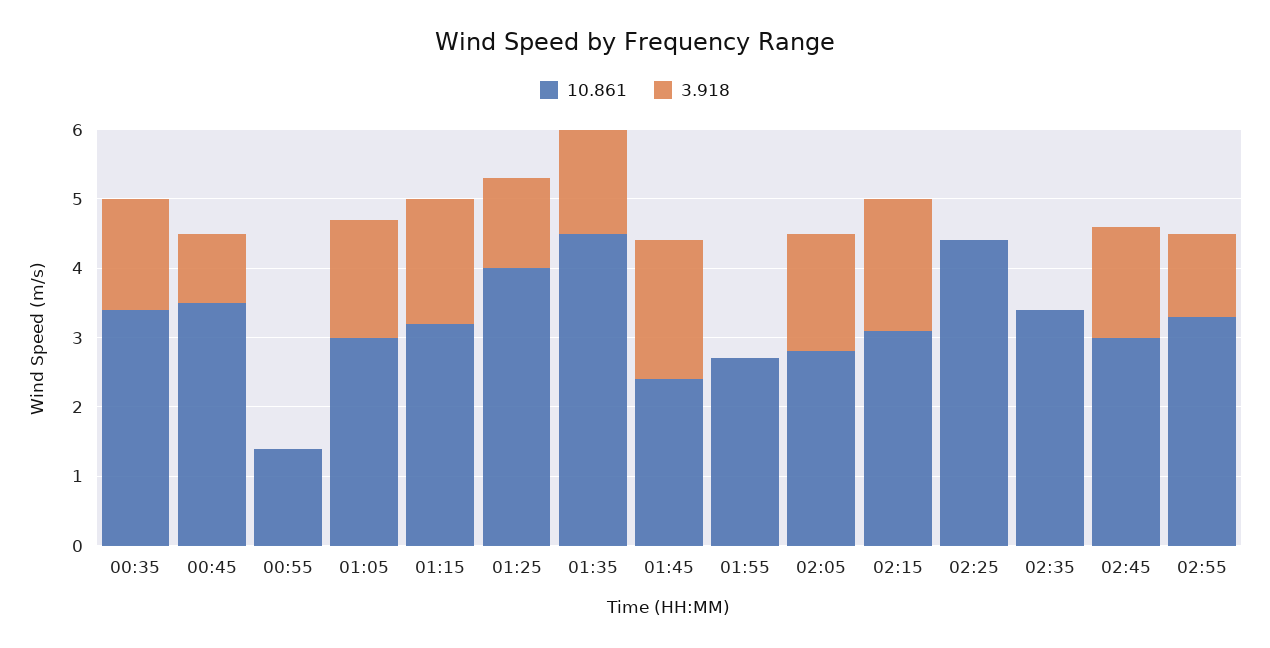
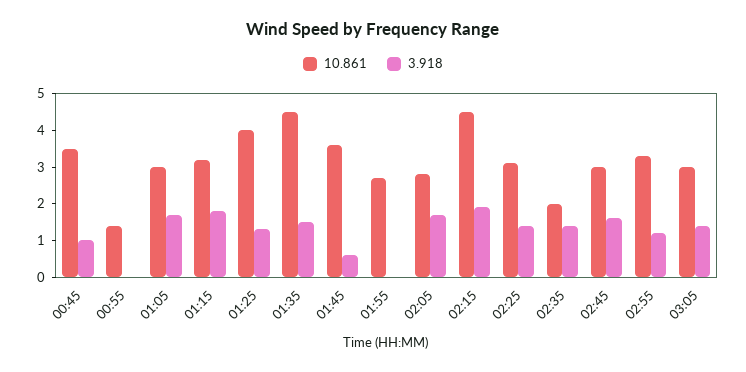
10.861, 00:35: 3.5 -> none
3.918, 00:35: 1.5 -> none
10.861, 01:45: 2.5 -> 3.5
3.918, 01:45: 2 -> 0.5
10.861, 02:15: 3 -> 4.5
10.861, 02:25: 4.5 -> 3
3.918, 02:25: 0 -> 1.5
10.861, 02:35: 3.5 -> 2
3.918, 02:35: 0 -> 1.5
10.861, 03:05: none -> 3
3.918, 03:05: none -> 1.5

